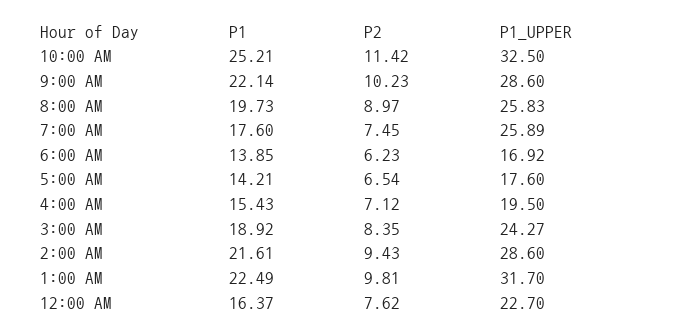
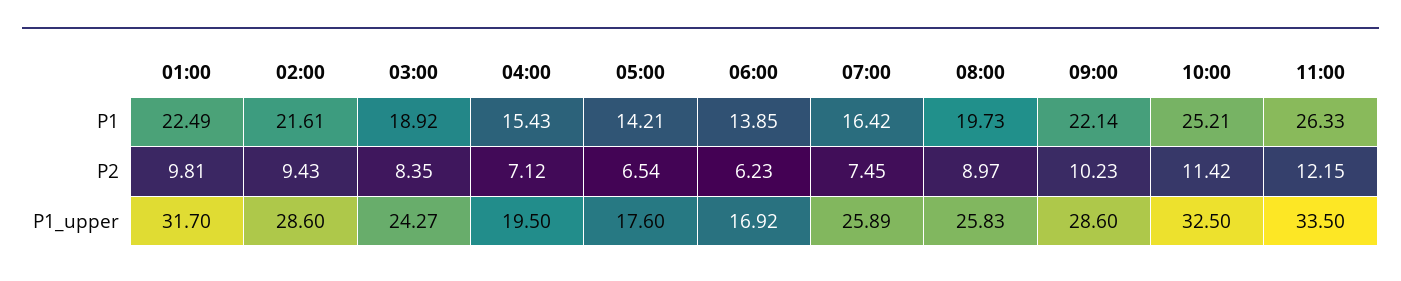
P1, 7:00 AM: 17.6 -> 16.42
P1, 12:00 AM: 16.37 -> none
P2, 12:00 AM: 7.62 -> none
P1_UPPER, 12:00 AM: 22.7 -> none
P1, 11:00: none -> 26.33
P2, 11:00: none -> 12.15
P1_UPPER, 11:00: none -> 33.5

